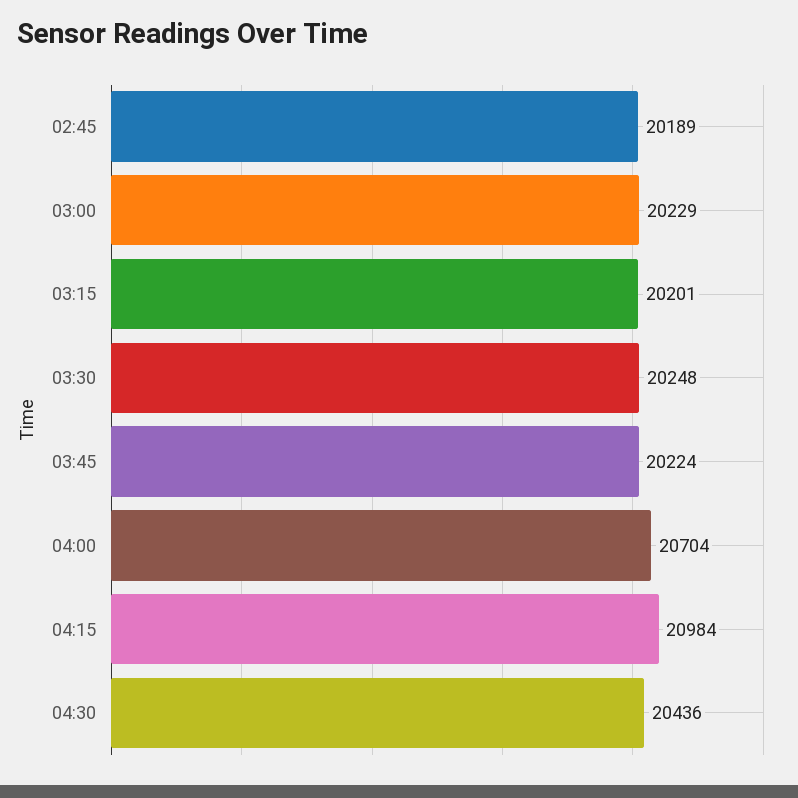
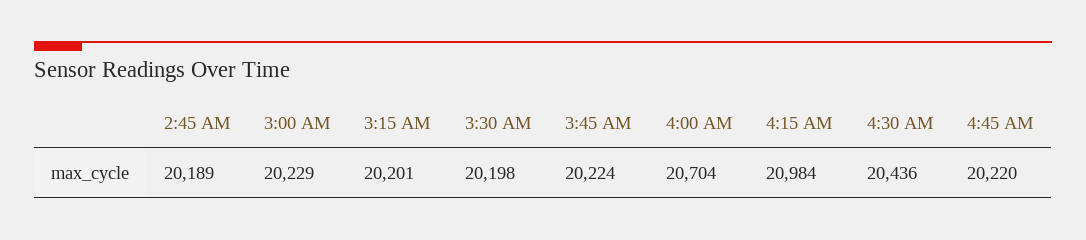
03:30: 20248 -> 20198
4:45 AM: none -> 20220

